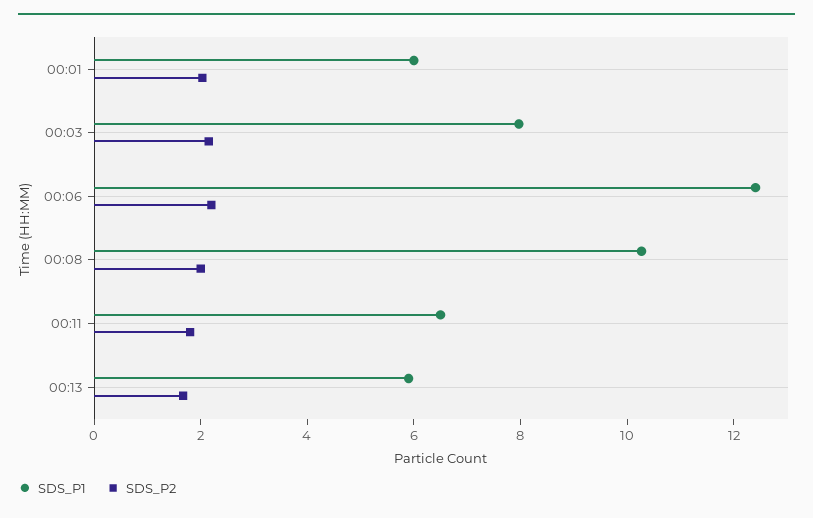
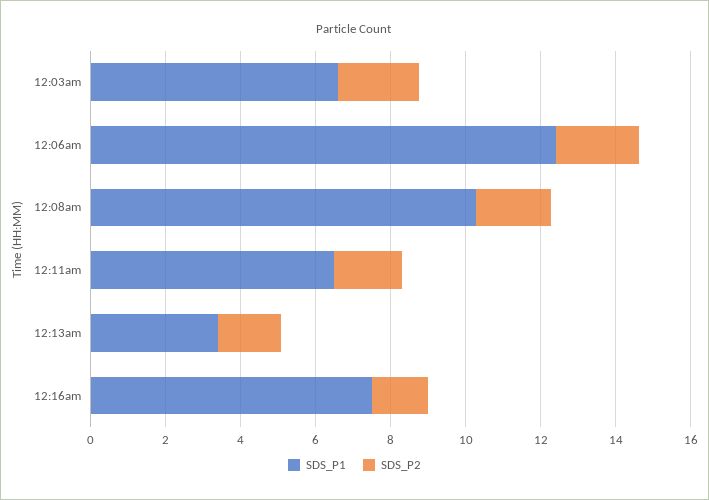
SDS_P1, 00:01: 6 -> none
SDS_P2, 00:01: 2 -> none
SDS_P1, 00:03: 8 -> 6.5
SDS_P1, 00:13: 6 -> 3.5
SDS_P1, 12:16am: none -> 7.5
SDS_P2, 12:16am: none -> 1.5

